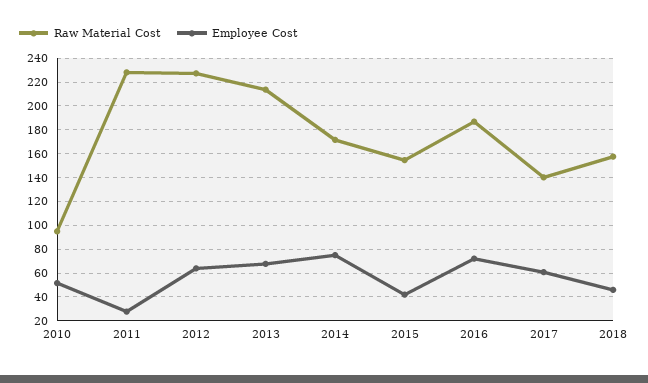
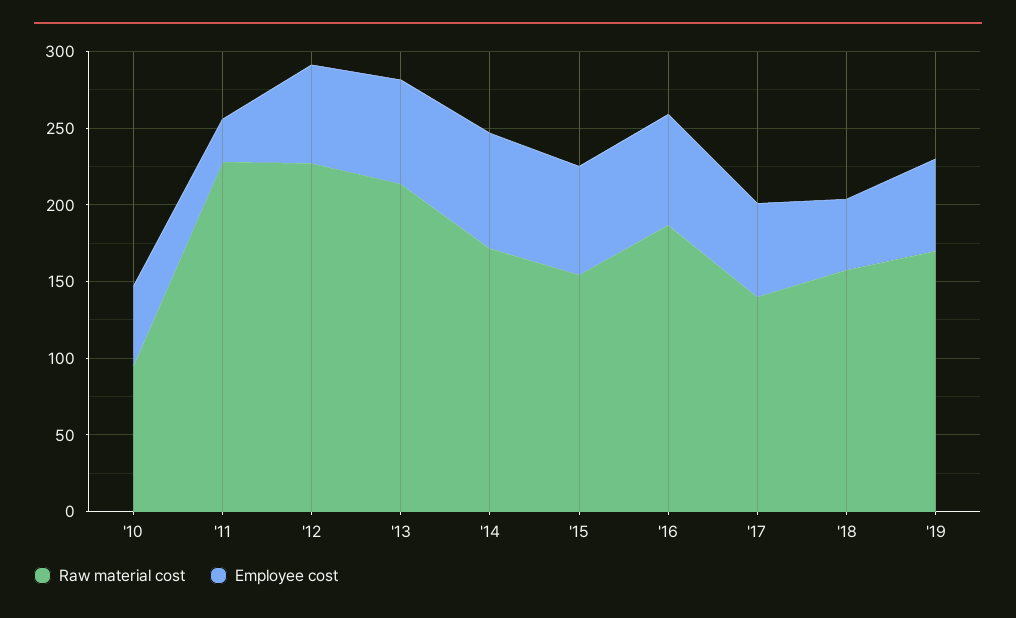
Employee Cost, 2015: 40 -> 70
Raw Material Cost, '19: none -> 170
Employee Cost, '19: none -> 60

